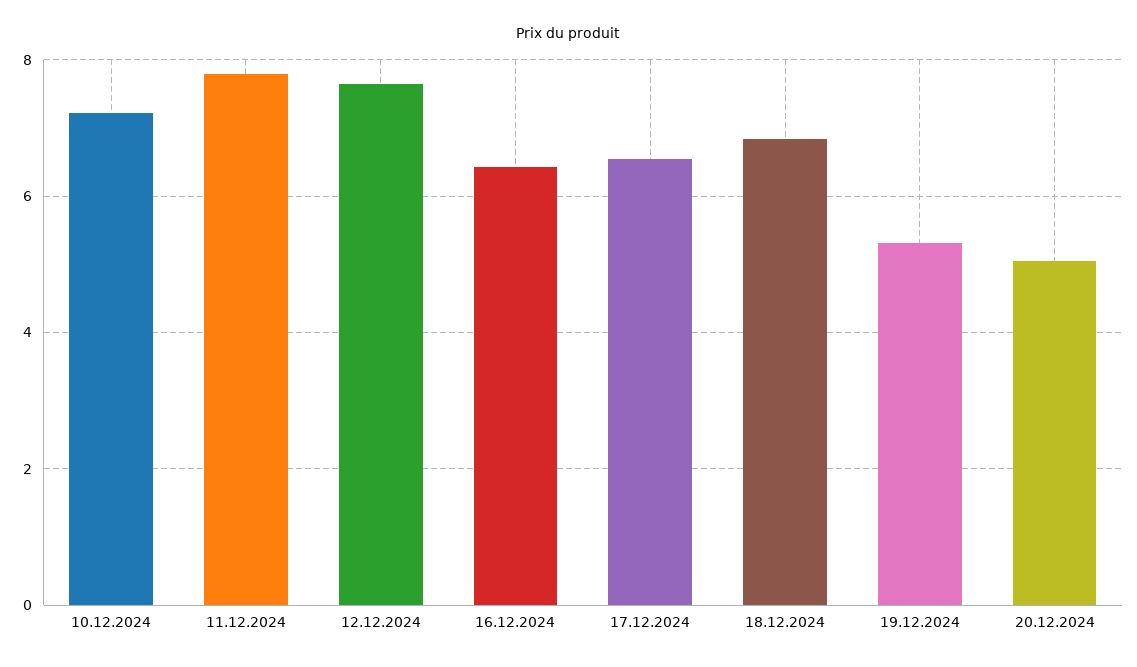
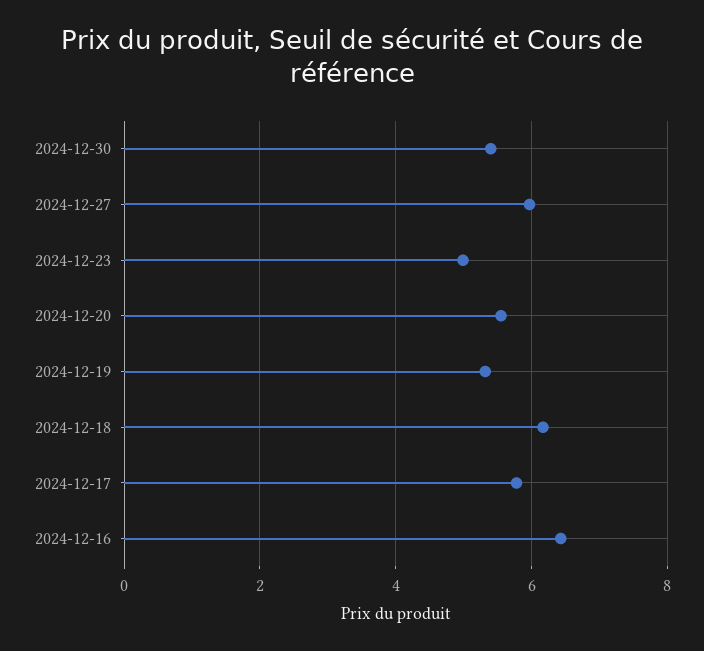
10.12.2024: 7.2 -> none
11.12.2024: 7.8 -> none
12.12.2024: 7.6 -> none
17.12.2024: 6.6 -> 5.8
18.12.2024: 6.8 -> 6.2
20.12.2024: 5 -> 5.6
2024-12-30: none -> 5.4
2024-12-27: none -> 6
2024-12-23: none -> 5

